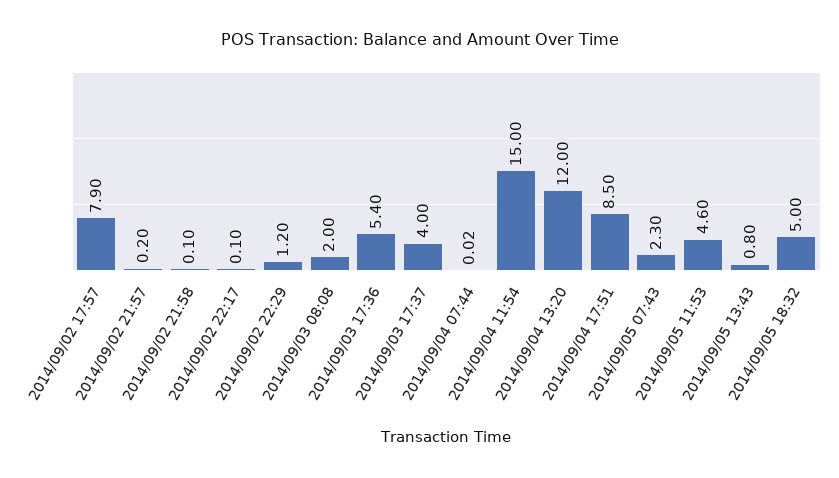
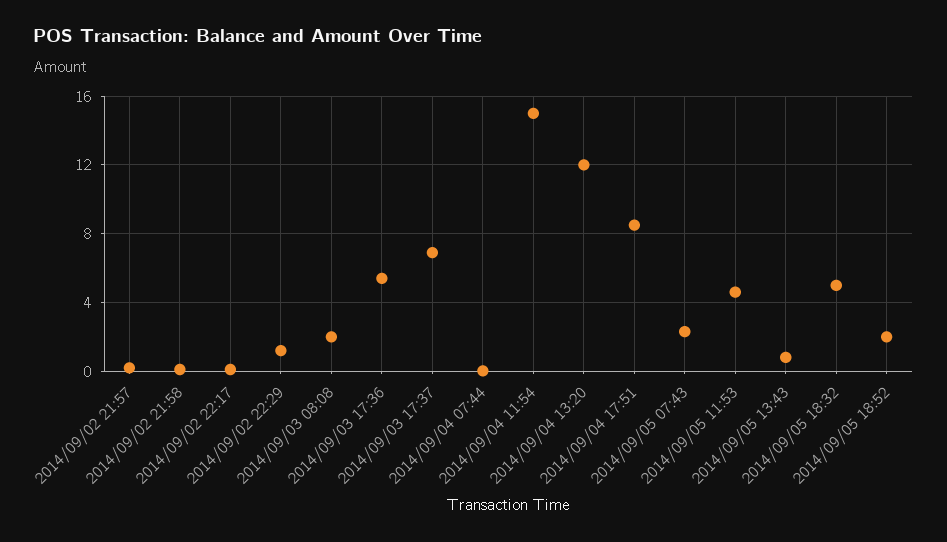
2014/09/02 17:57: 7.9 -> none
2014/09/03 17:37: 4 -> 7
2014/09/05 18:52: none -> 2

